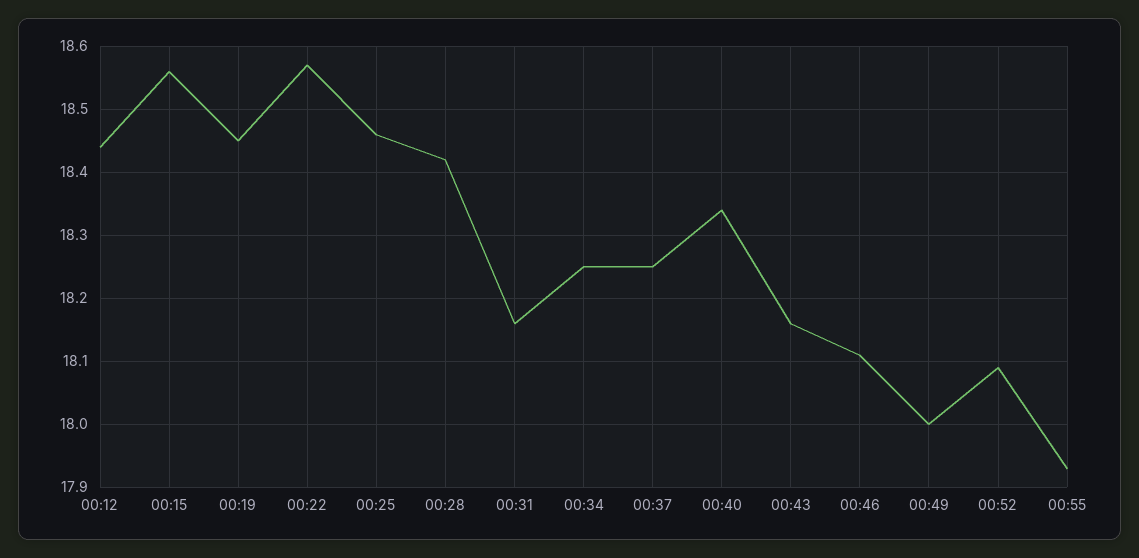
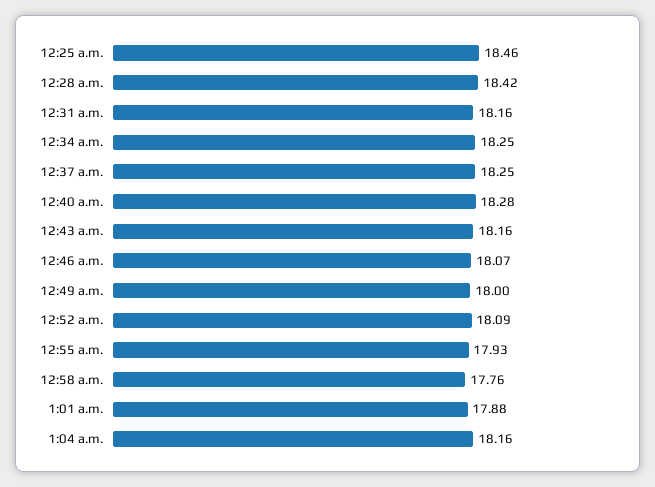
00:12: 18.44 -> none
00:15: 18.56 -> none
00:19: 18.45 -> none
00:22: 18.57 -> none
00:40: 18.34 -> 18.28
00:46: 18.11 -> 18.07
12:58 a.m.: none -> 17.76
1:01 a.m.: none -> 17.88
1:04 a.m.: none -> 18.16

